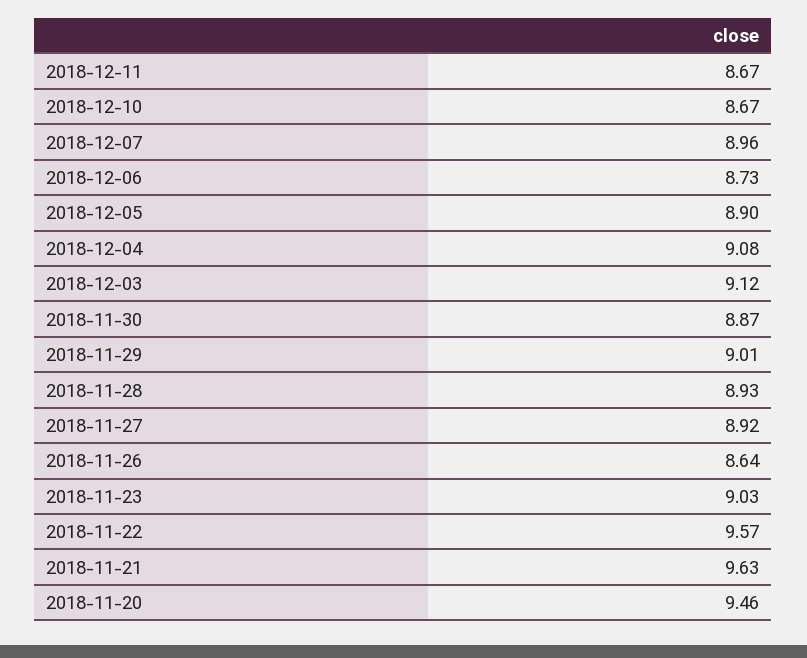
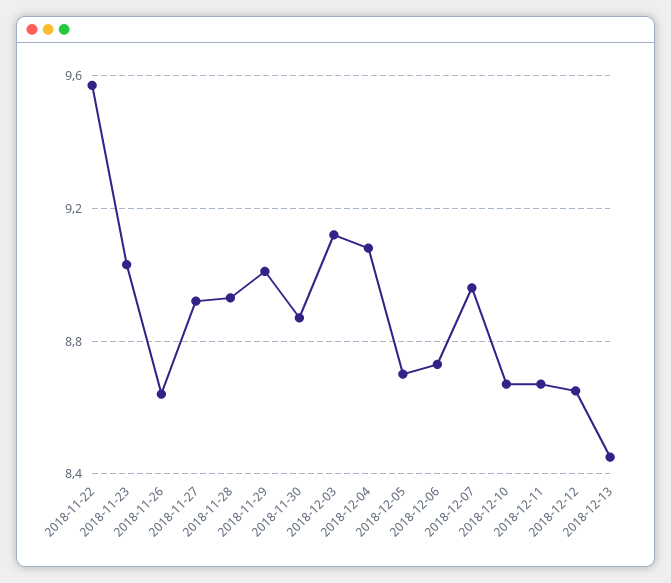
2018-12-05: 8.9 -> 8.7
2018-11-21: 9.63 -> none
2018-11-20: 9.46 -> none
2018-12-12: none -> 8.65
2018-12-13: none -> 8.45

